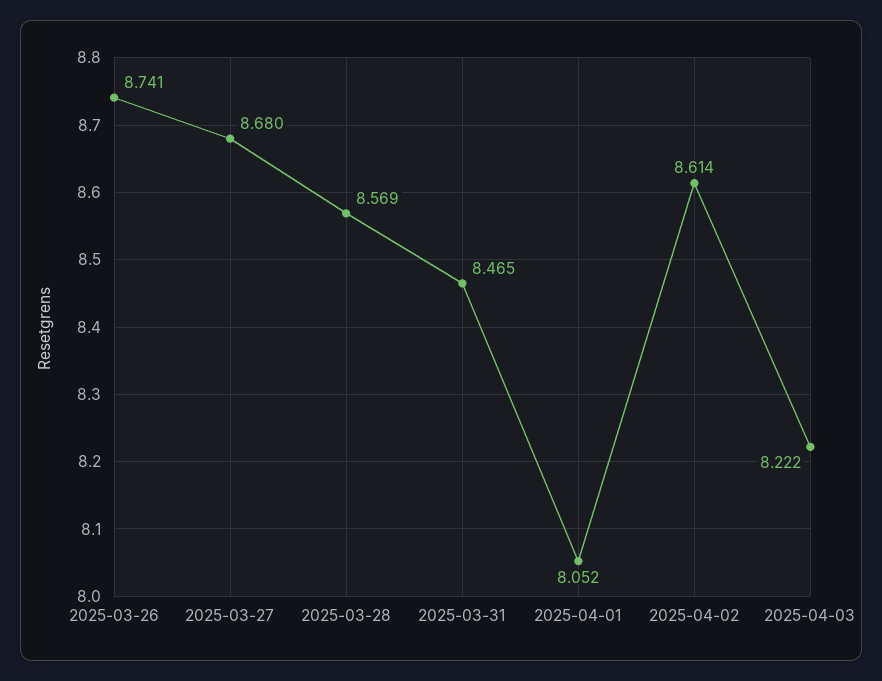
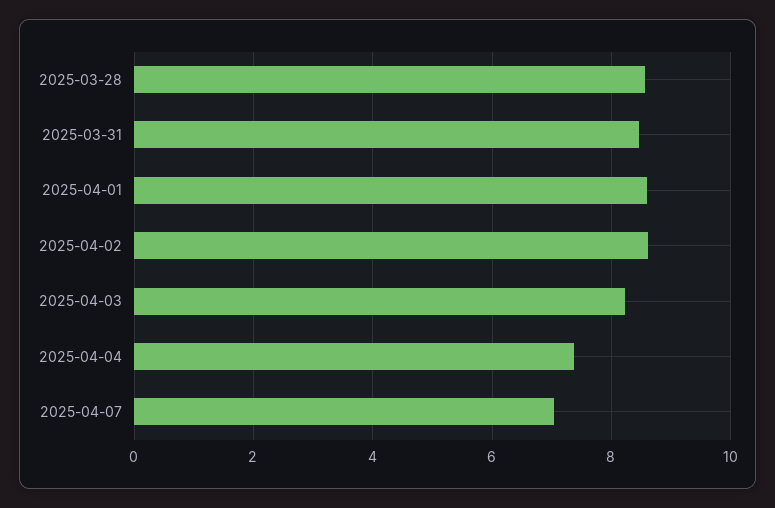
2025-03-26: 8.741 -> none
2025-03-27: 8.68 -> none
2025-04-01: 8.052 -> 8.6
2025-04-04: none -> 7.4
2025-04-07: none -> 7

